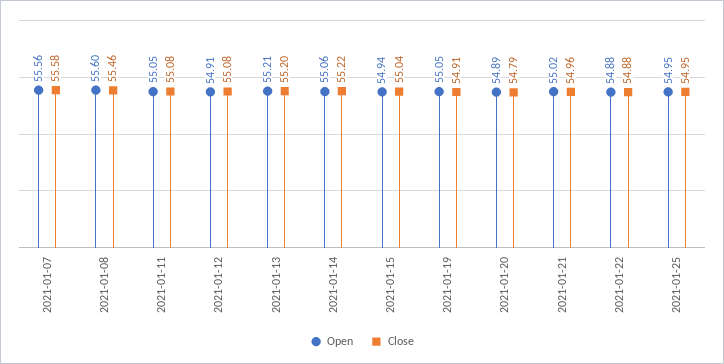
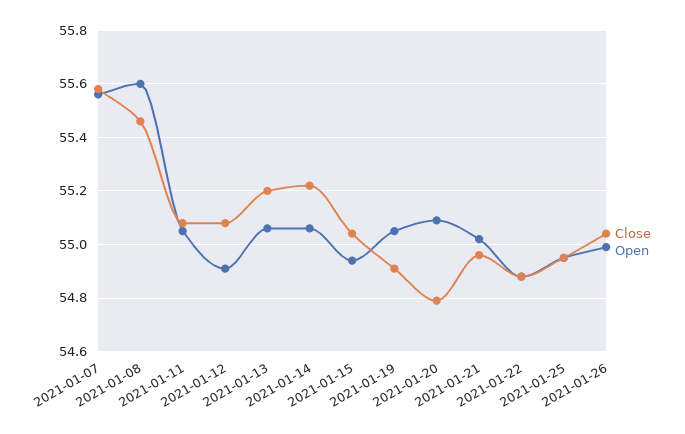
Open, 2021-01-13: 55.21 -> 55.05
Open, 2021-01-20: 54.89 -> 55.1
Close, 2021-01-26: none -> 55.05
Open, 2021-01-26: none -> 55

